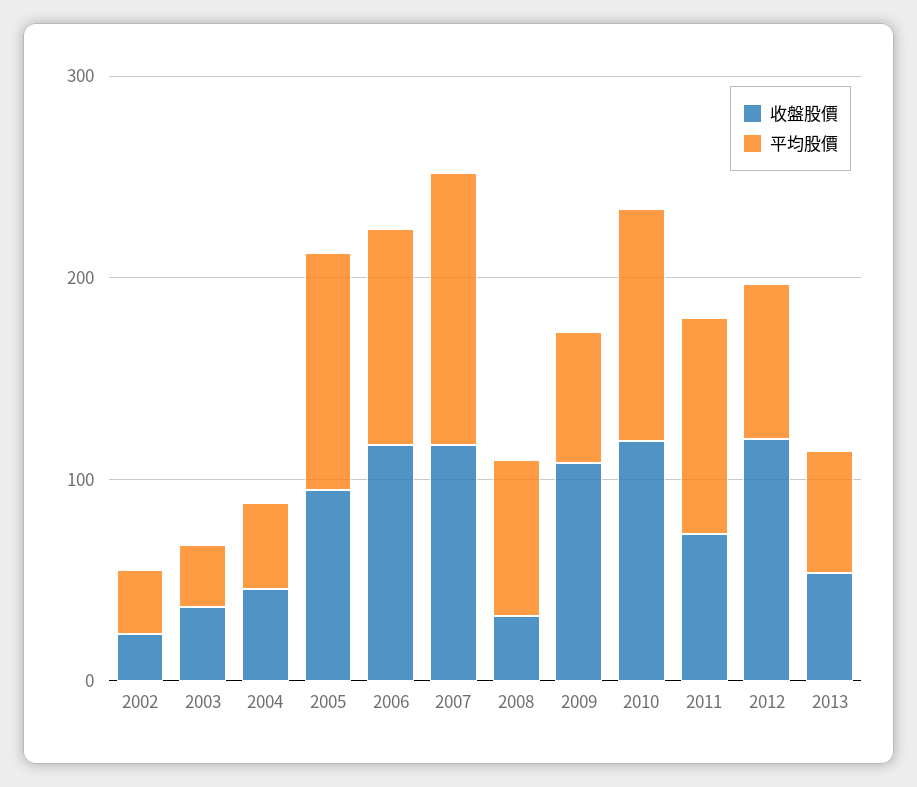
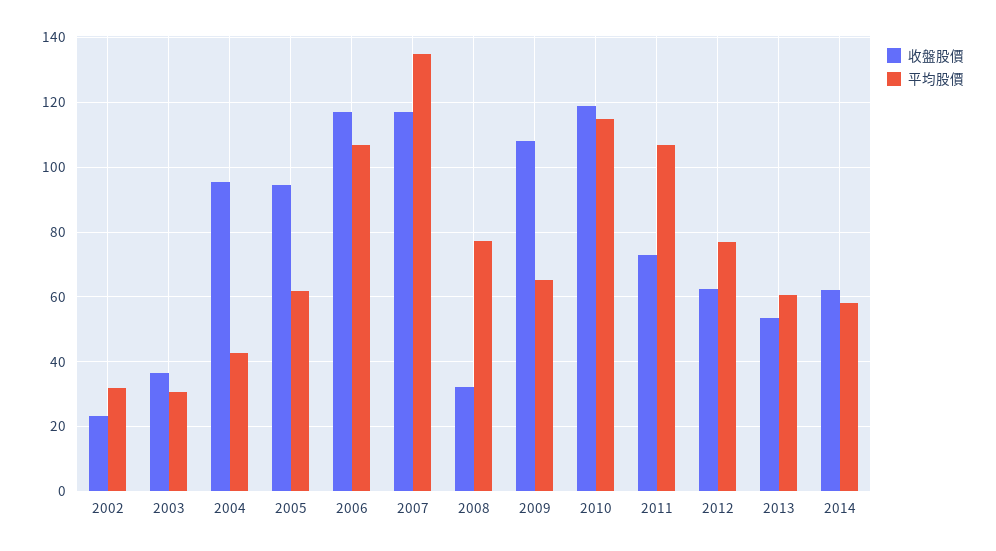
收盤股價, 2004: 40 -> 96
平均股價, 2005: 120 -> 62
收盤股價, 2012: 120 -> 62
收盤股價, 2014: none -> 62
平均股價, 2014: none -> 58

